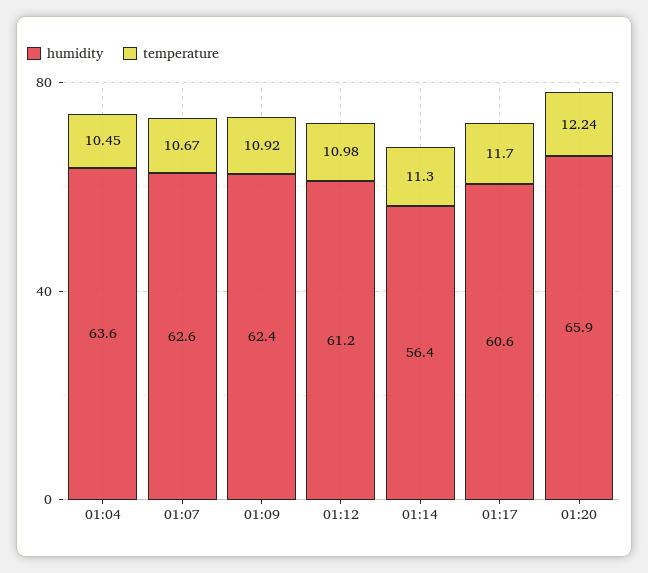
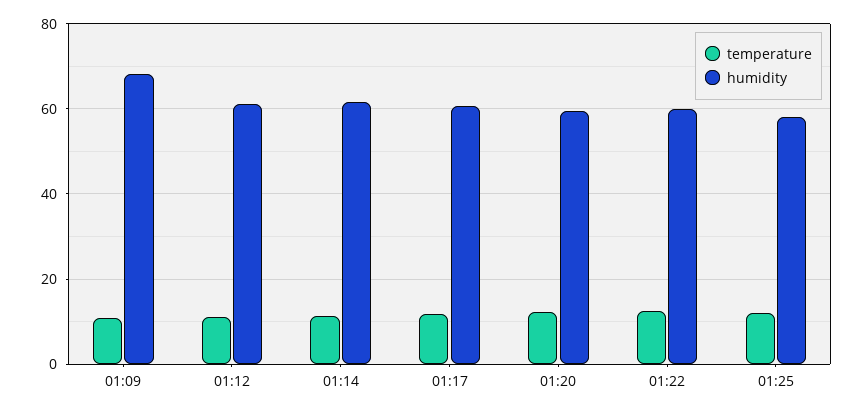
humidity, 01:04: 63.6 -> none
temperature, 01:04: 10.45 -> none
humidity, 01:07: 62.6 -> none
temperature, 01:07: 10.67 -> none
humidity, 01:09: 62.4 -> 68
humidity, 01:14: 56.4 -> 62
humidity, 01:20: 65.9 -> 60
temperature, 01:22: none -> 12
humidity, 01:22: none -> 60
temperature, 01:25: none -> 12
humidity, 01:25: none -> 58

